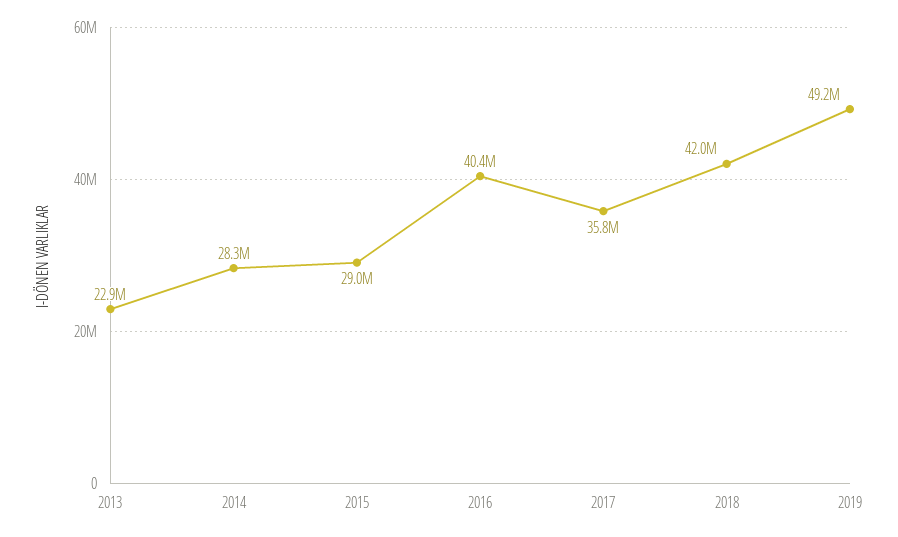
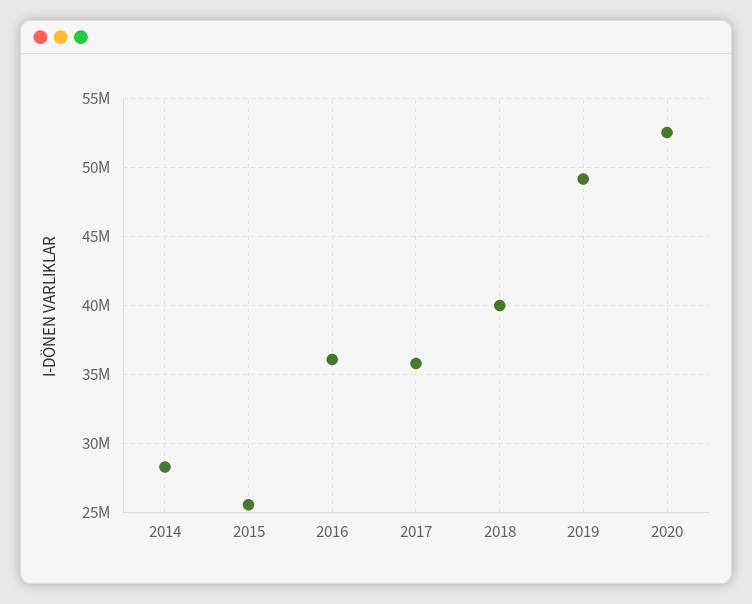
2013: 22900000 -> none
2015: 29000000 -> 25500000
2016: 40400000 -> 36000000
2018: 42000000 -> 40000000
2020: none -> 52500000

